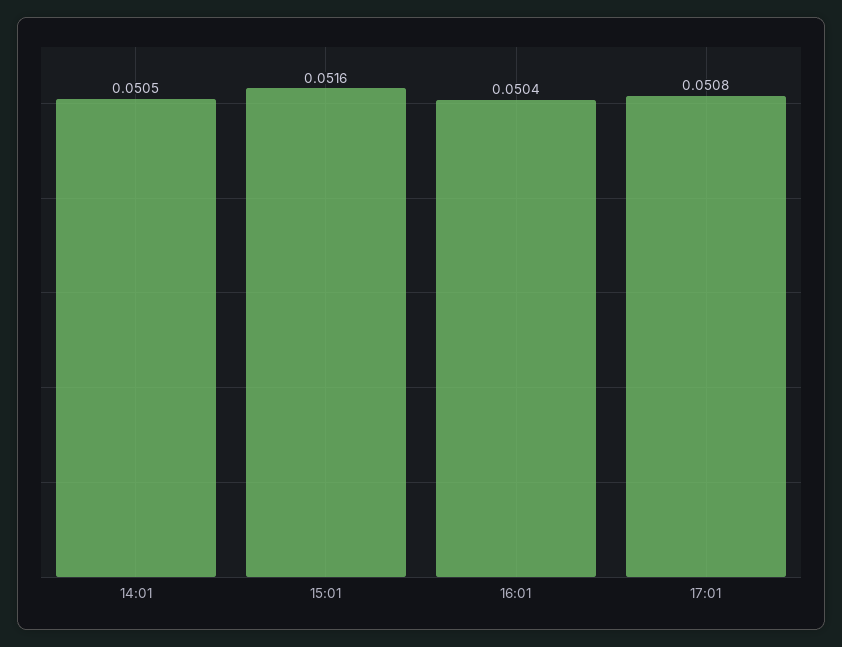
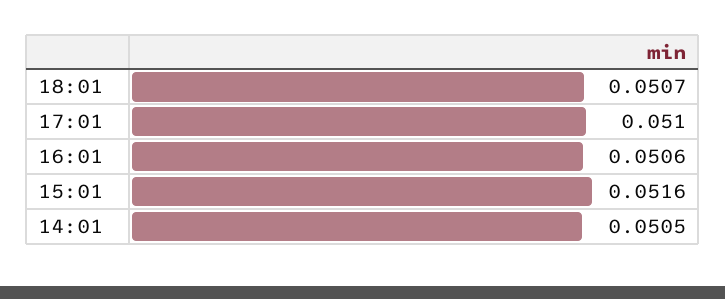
16:01: 0.0504 -> 0.0506
17:01: 0.0508 -> 0.051
18:01: none -> 0.0507

